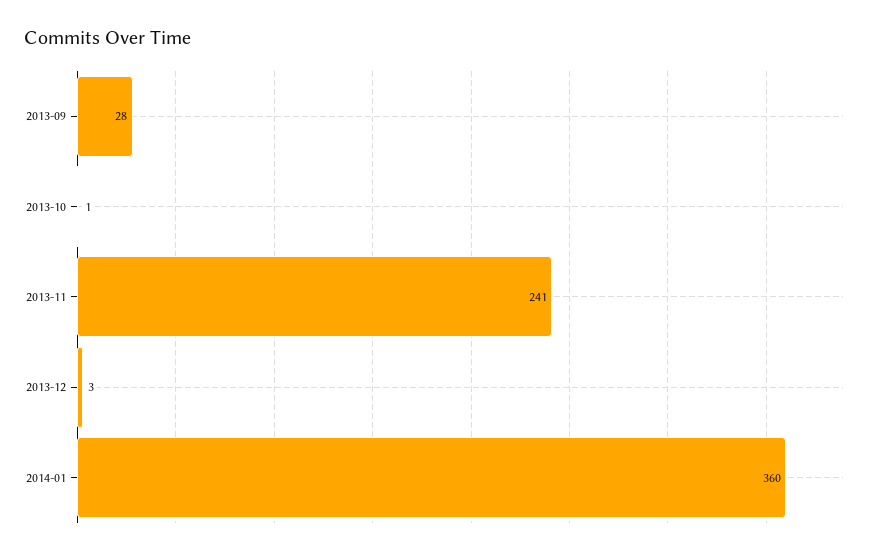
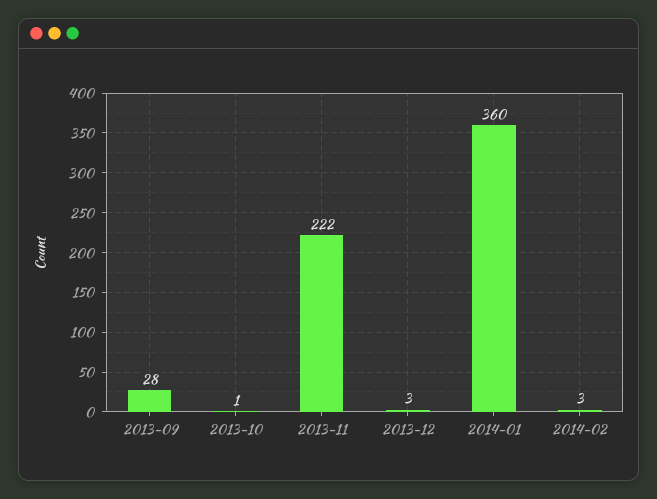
2013-11: 241 -> 222
2014-02: none -> 3

